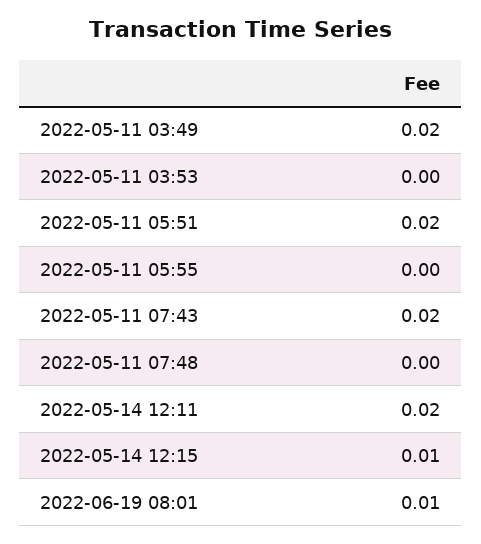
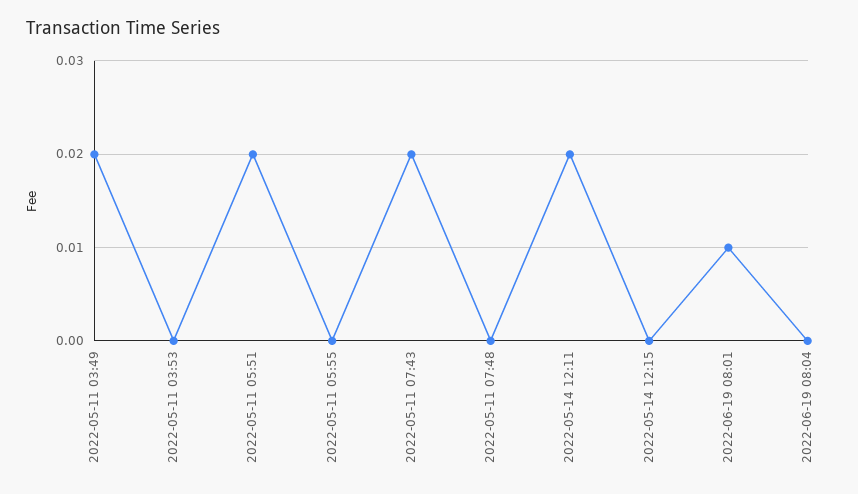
2022-05-14 12:15: 0.01 -> 0
2022-06-19 08:04: none -> 0

